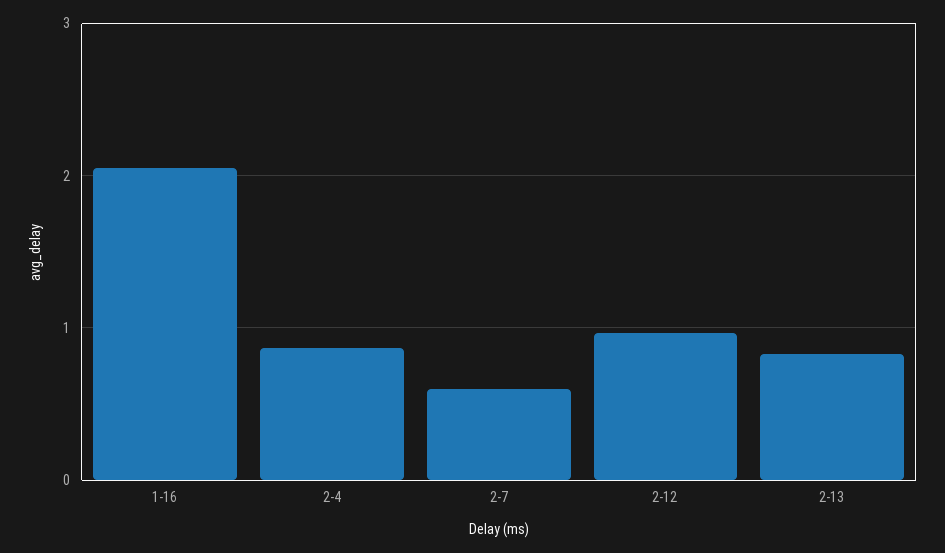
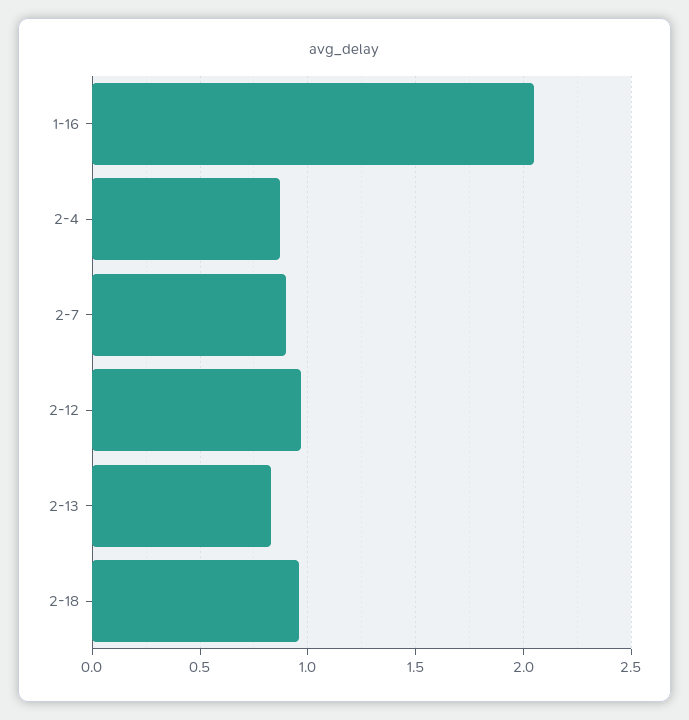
2-7: 0.6 -> 0.9
2-18: none -> 0.95

